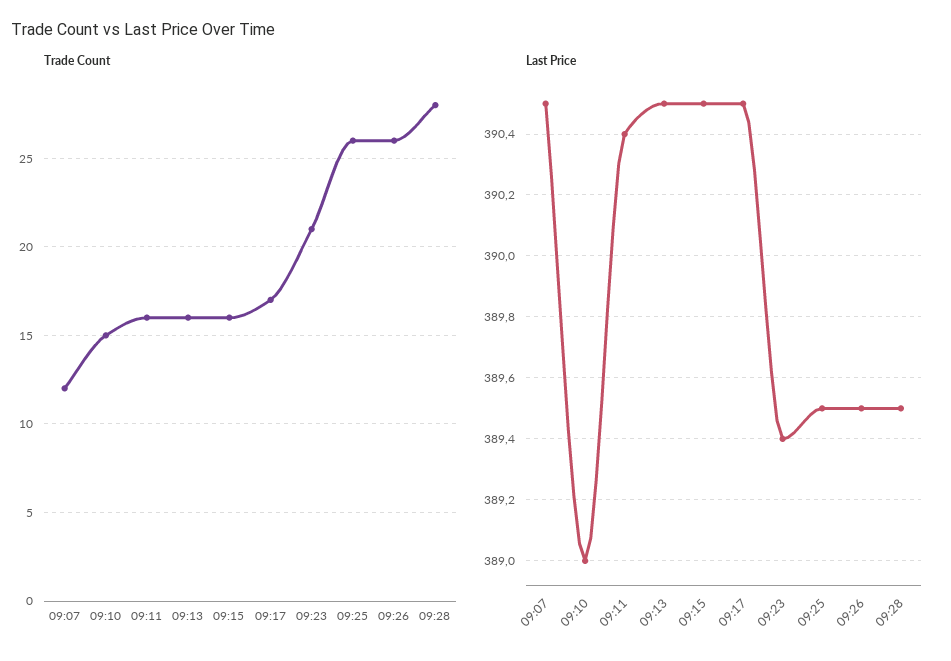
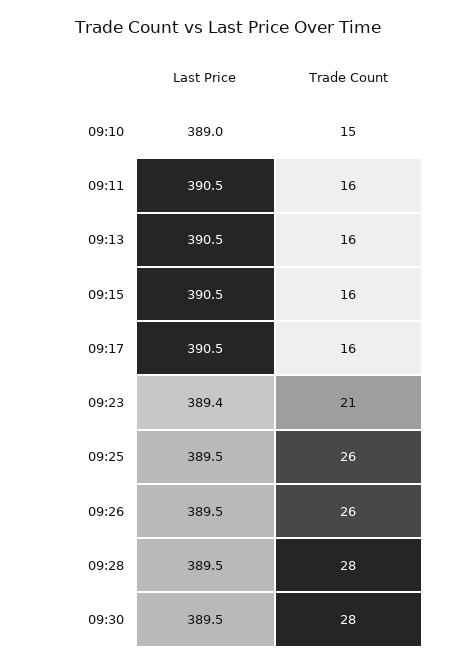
Trade Count, 09:07: 12 -> none
Trade Count, 09:17: 17 -> 16
Last Price, 09:07: 390.5 -> none
Last Price, 09:11: 390.4 -> 390.5
Last Price, 09:30: none -> 389.5
Trade Count, 09:30: none -> 28

